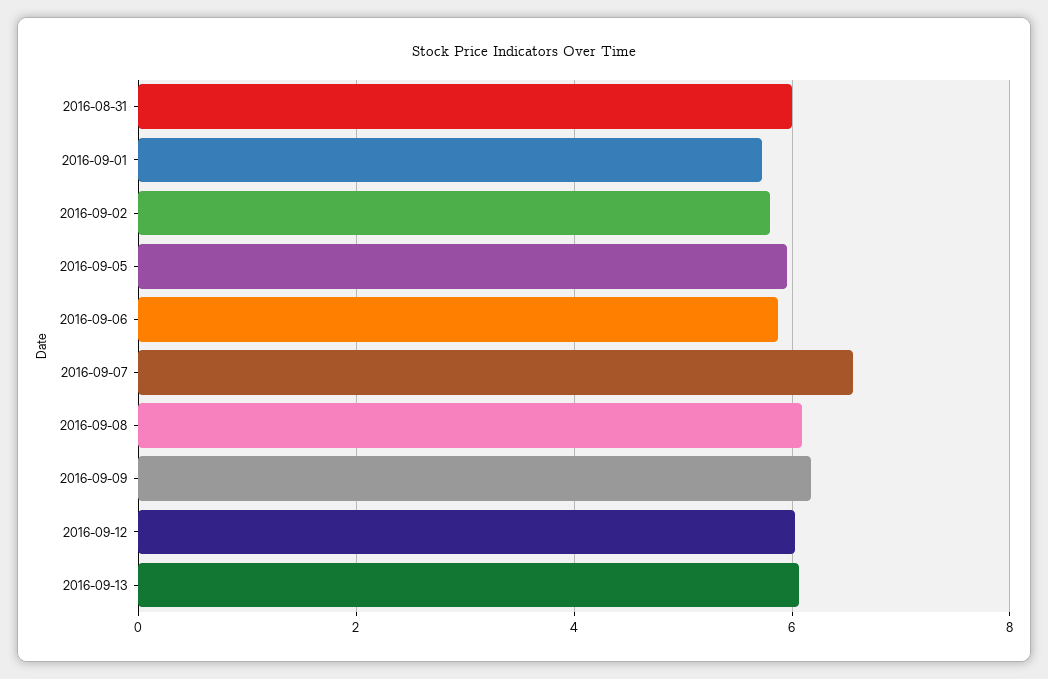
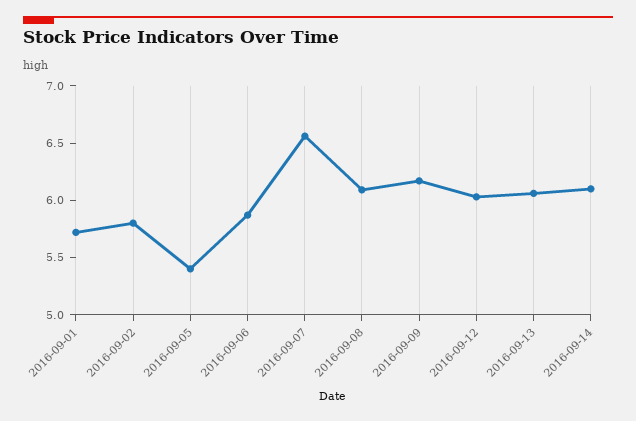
2016-08-31: 6 -> none
2016-09-05: 6 -> 5.4
2016-09-14: none -> 6.1

